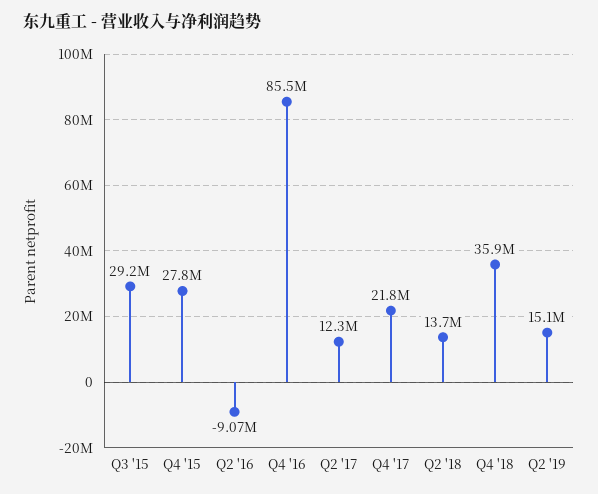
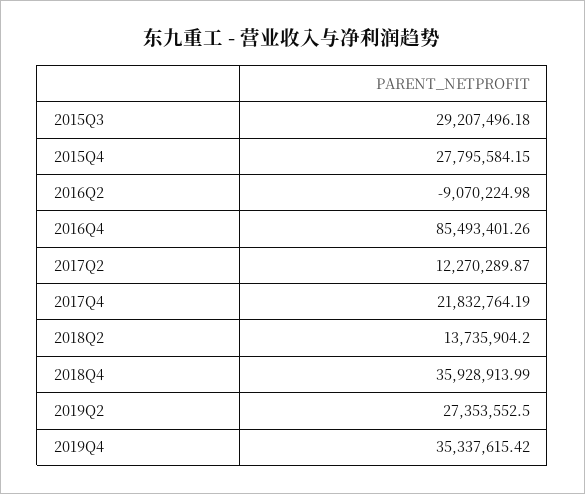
Q2 '19: 15100000 -> 27353552.5
2019Q4: none -> 35337615.42

